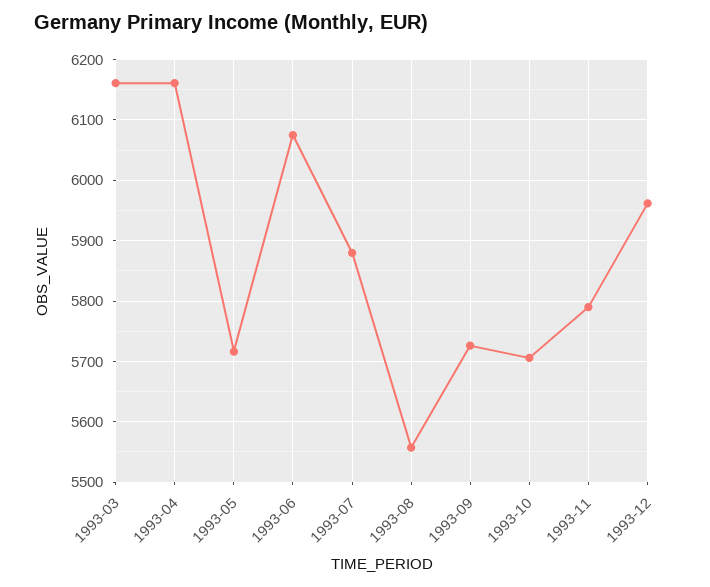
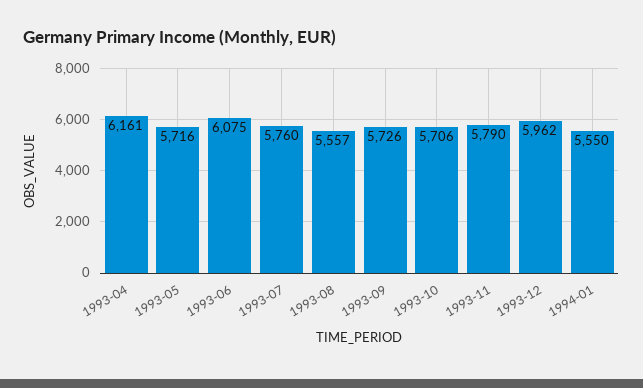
1993-03: 6160 -> none
1993-07: 5880 -> 5760
1994-01: none -> 5550

